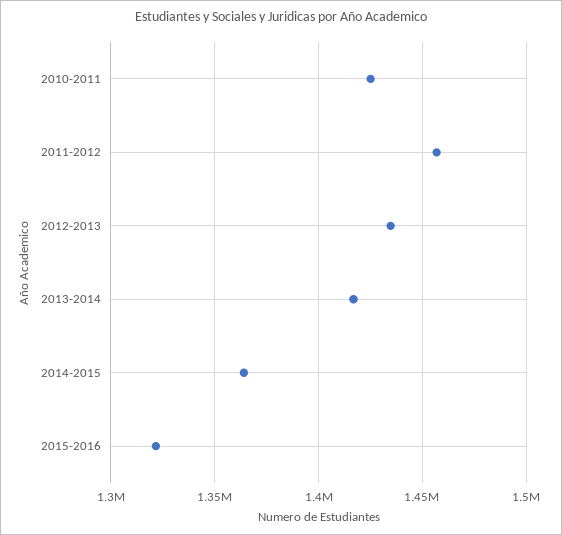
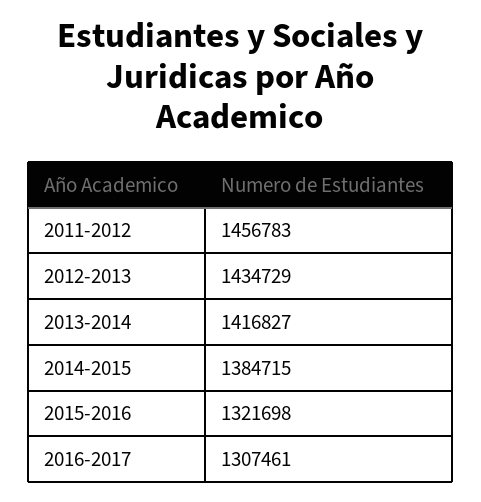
2010-2011: 1425000 -> none
2014-2015: 1365000 -> 1384715
2016-2017: none -> 1307461

